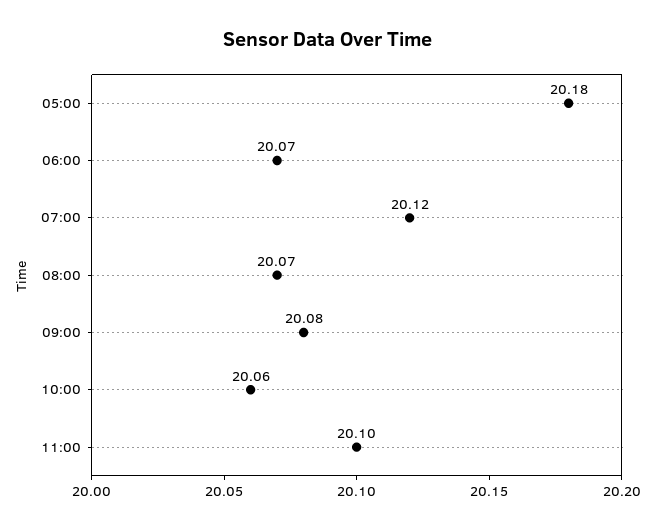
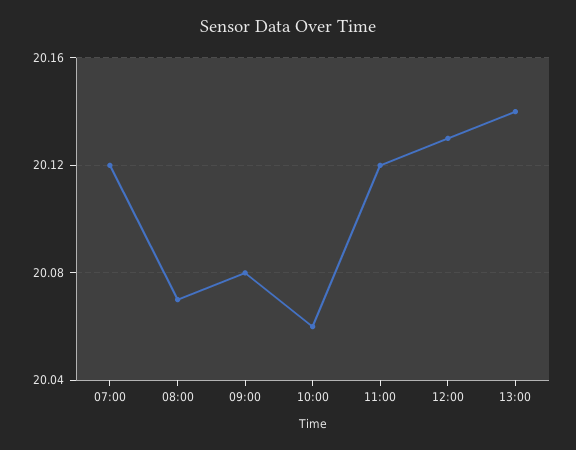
05:00: 20.18 -> none
06:00: 20.07 -> none
11:00: 20.1 -> 20.12
12:00: none -> 20.13
13:00: none -> 20.14

